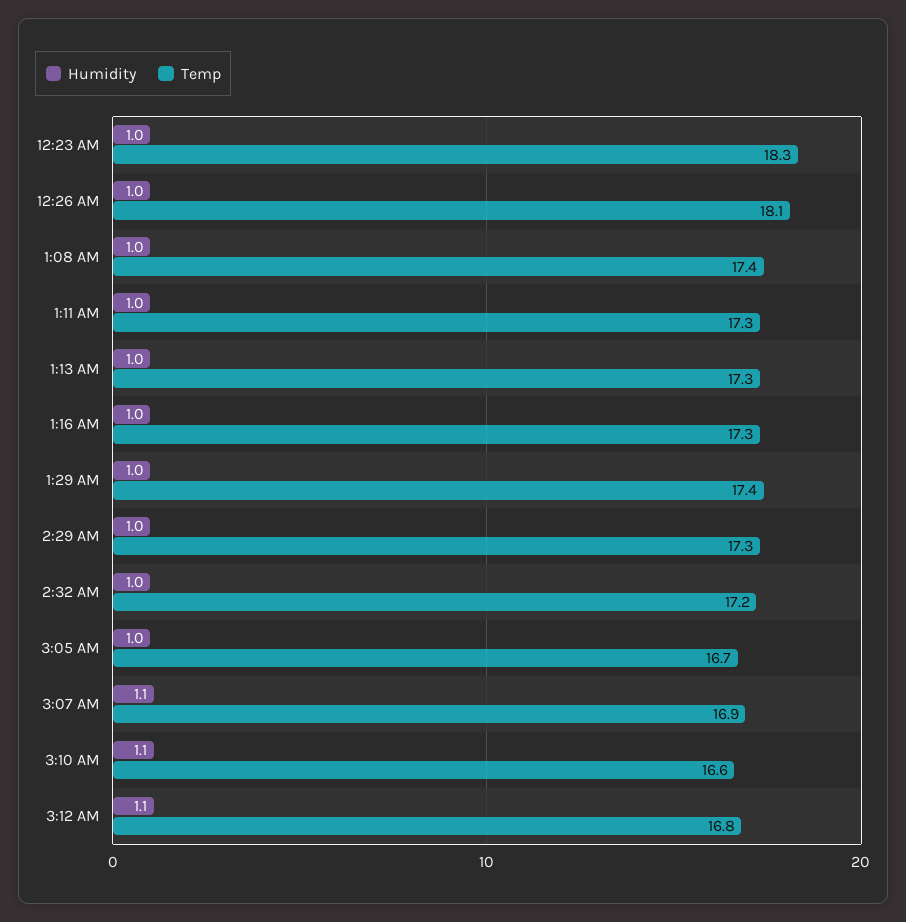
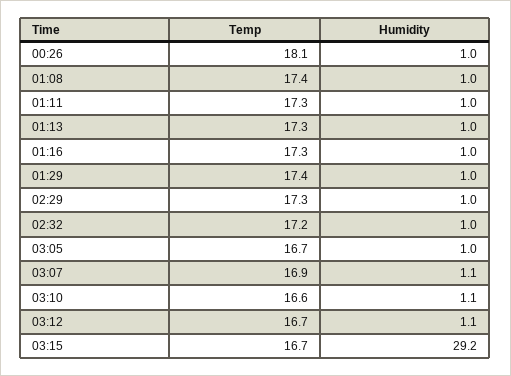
Humidity, 12:23 AM: 1 -> none
Temp, 12:23 AM: 18.3 -> none
Temp, 3:12 AM: 16.8 -> 16.7
Temp, 03:15: none -> 16.7
Humidity, 03:15: none -> 29.2

